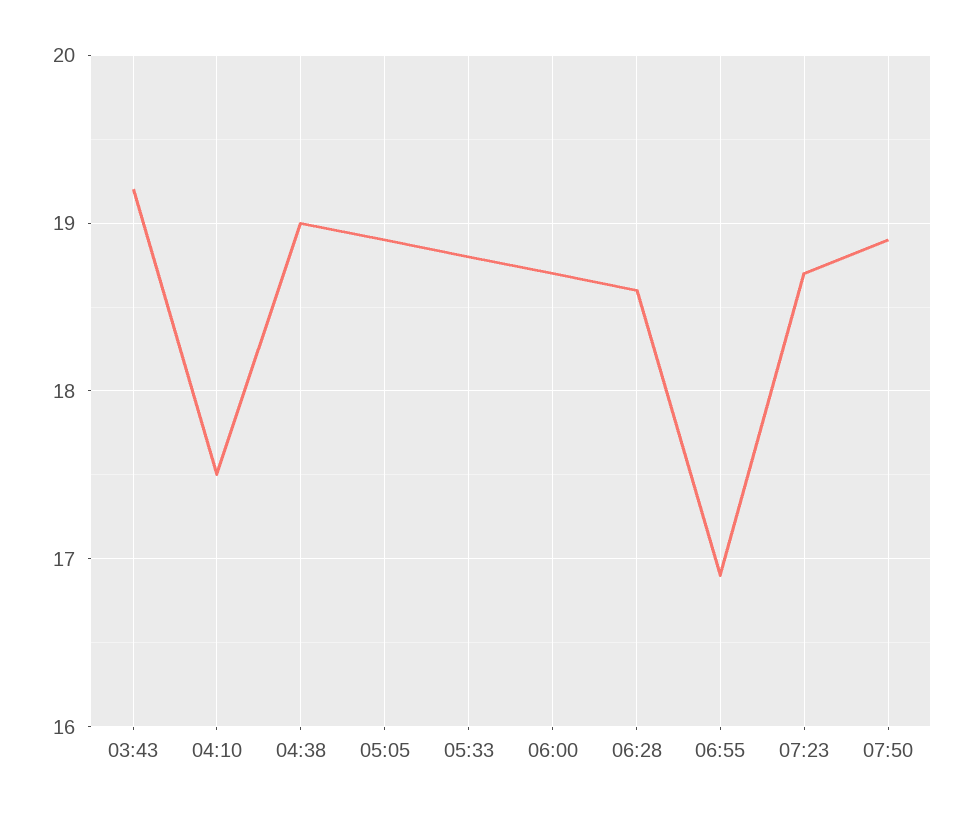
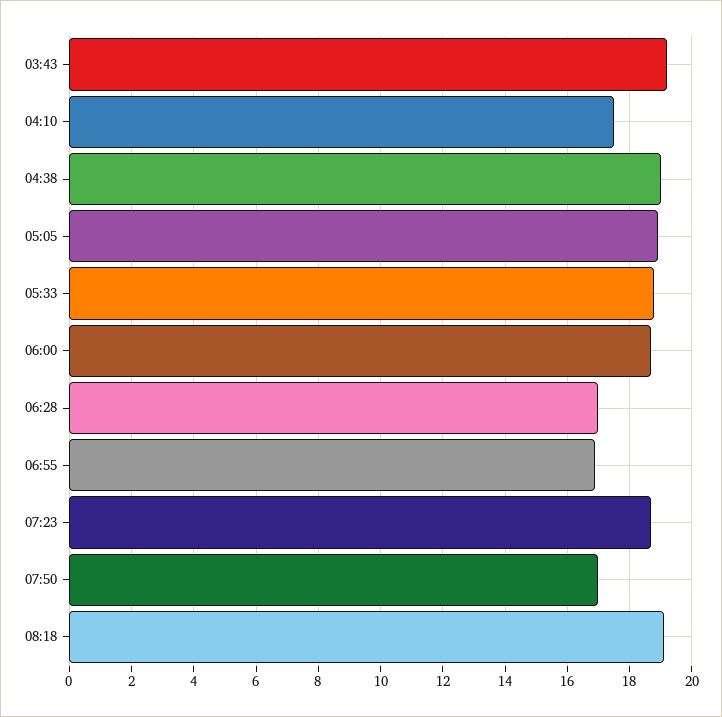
06:28: 18.6 -> 17
07:50: 18.9 -> 17
08:18: none -> 19

